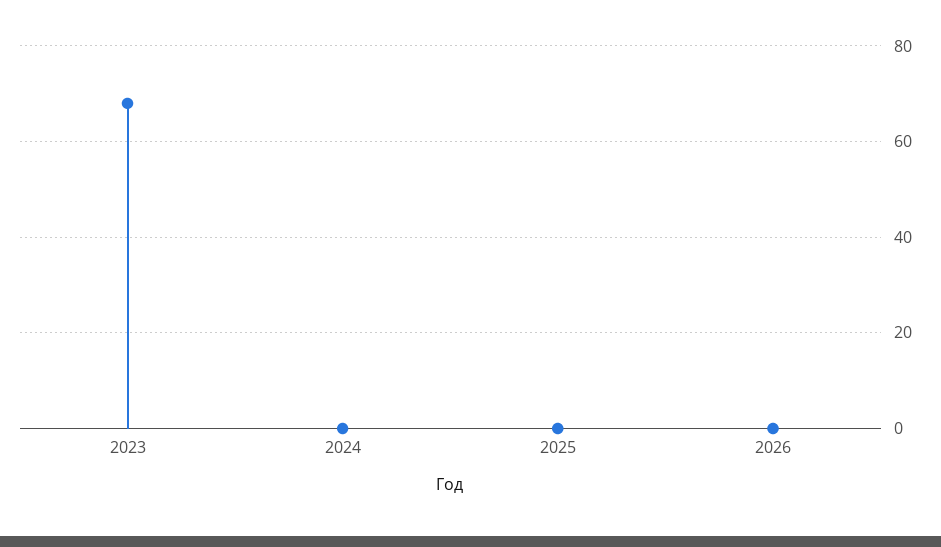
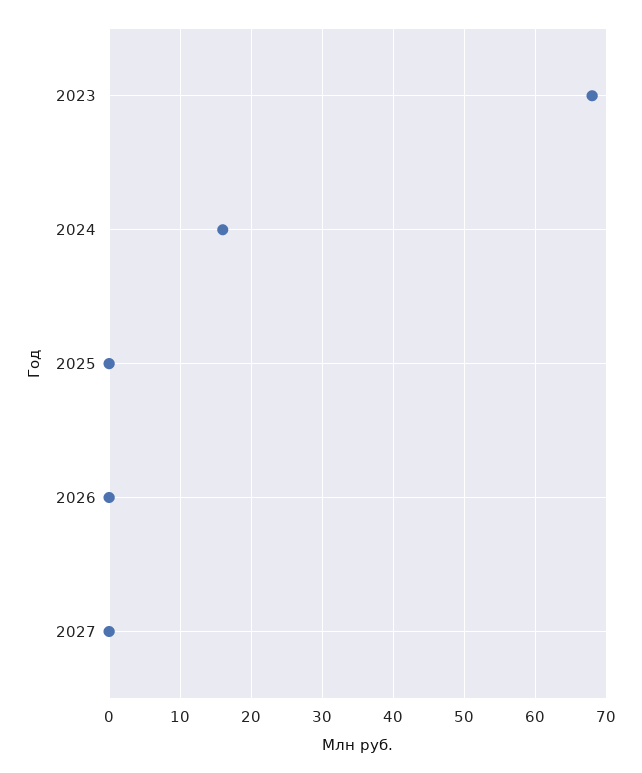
2024: 0 -> 16
2027: none -> 0

